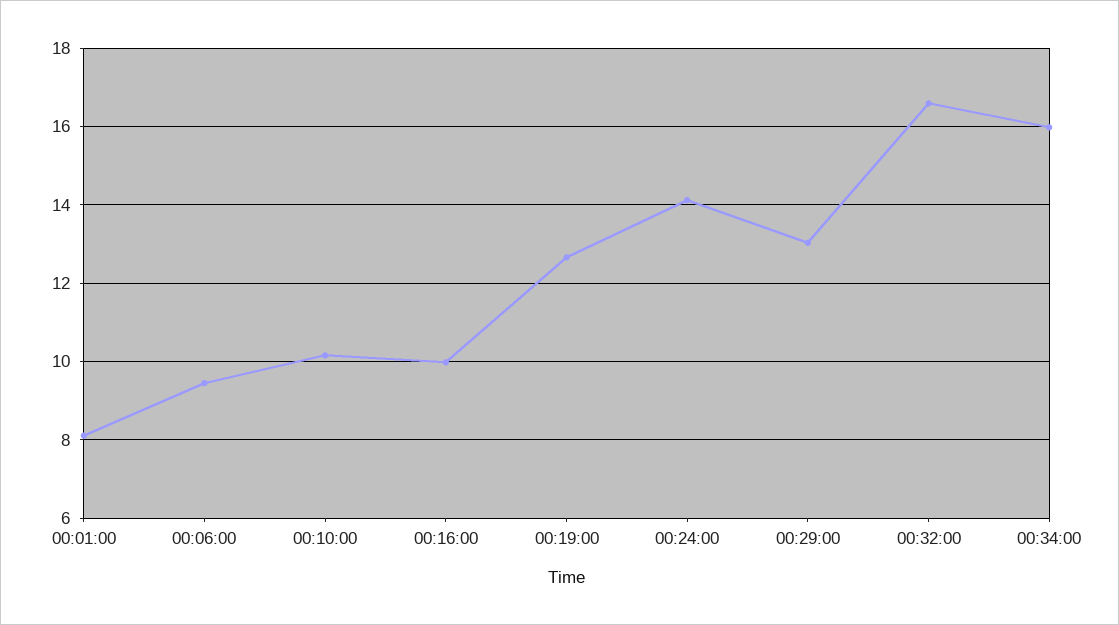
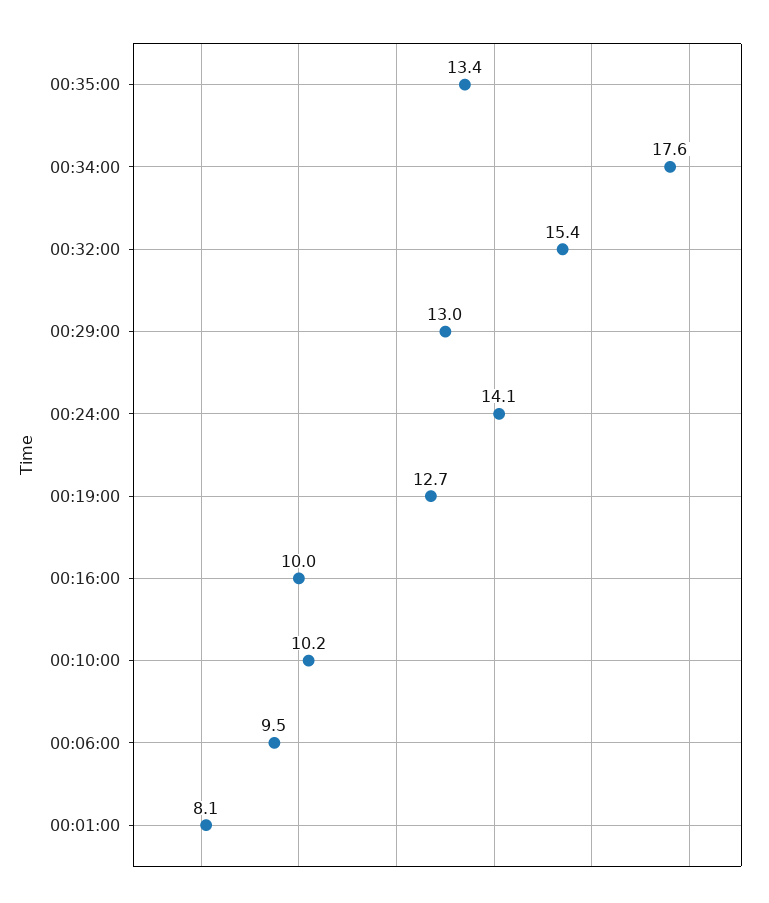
00:32:00: 16.6 -> 15.4
00:34:00: 16 -> 17.6
00:35:00: none -> 13.4

